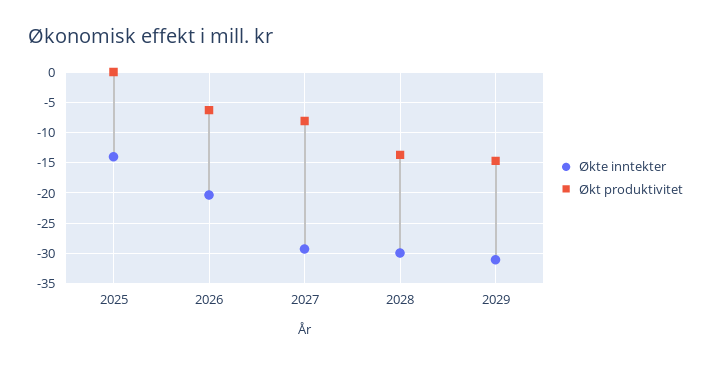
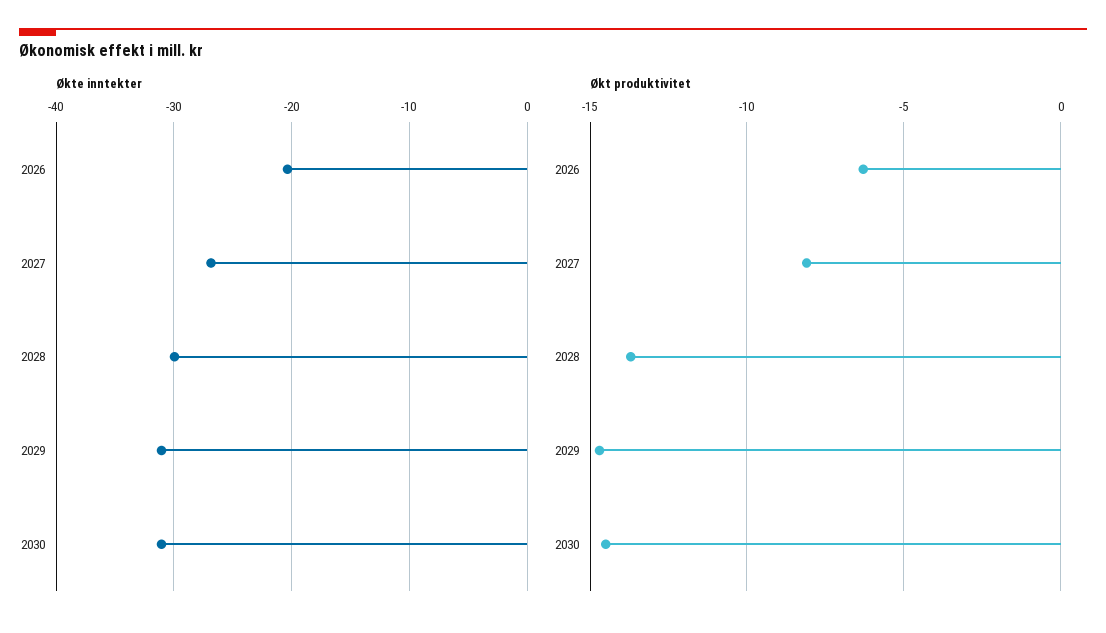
Økte inntekter, 2025: -14 -> none
Økt produktivitet, 2025: 0 -> none
Økte inntekter, 2027: -29 -> -27
Økte inntekter, 2030: none -> -31
Økt produktivitet, 2030: none -> -14.5

